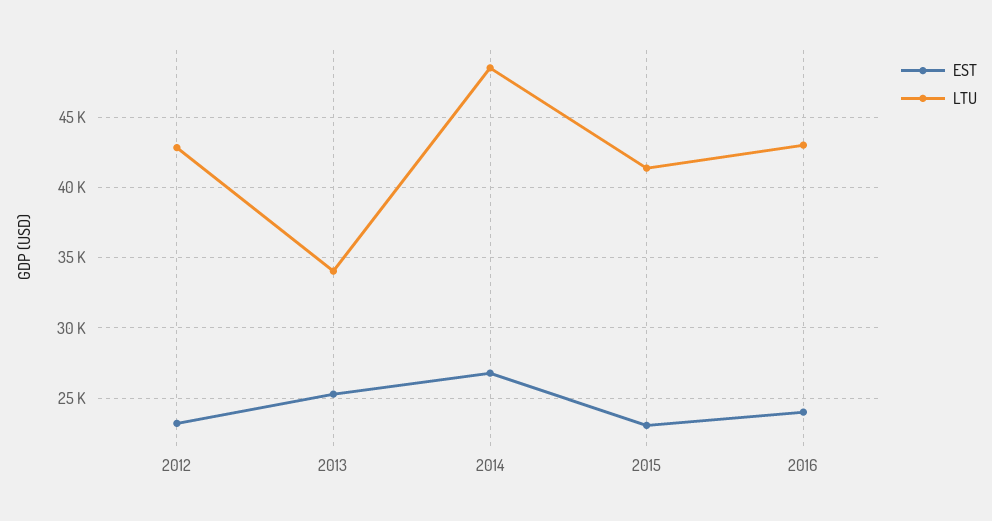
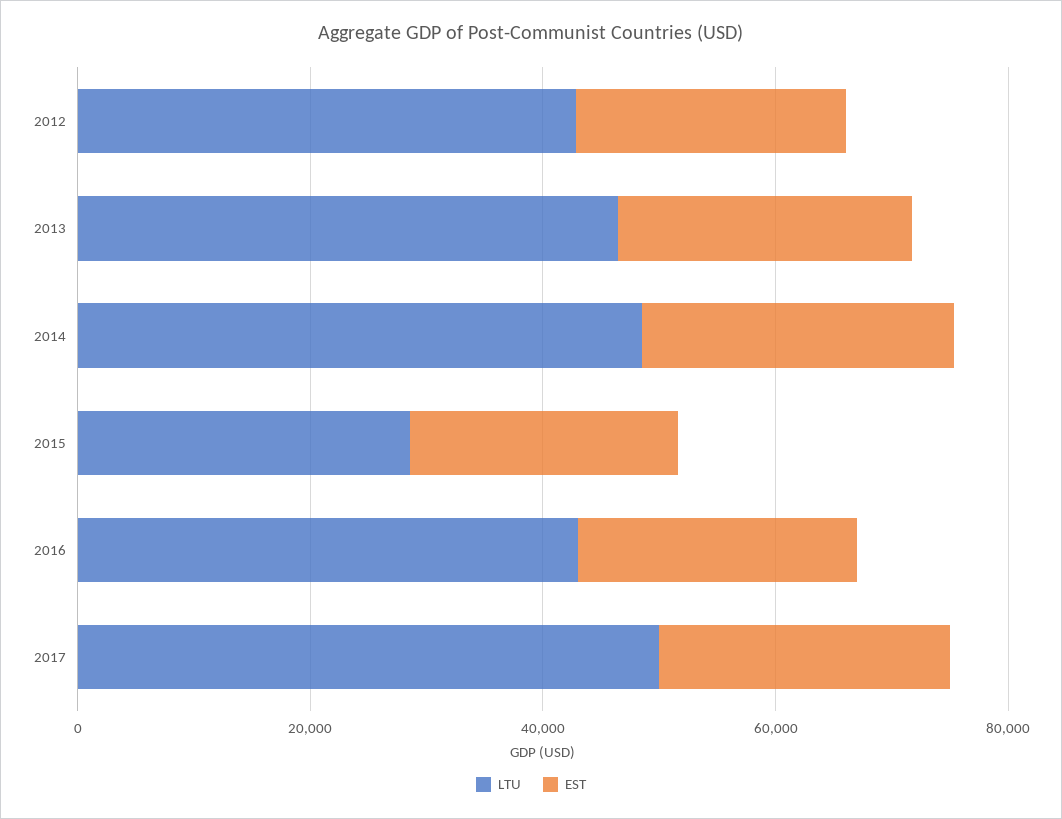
LTU, 2013: 34000 -> 45000
LTU, 2015: 41500 -> 30000
LTU, 2017: none -> 50000
EST, 2017: none -> 25000

